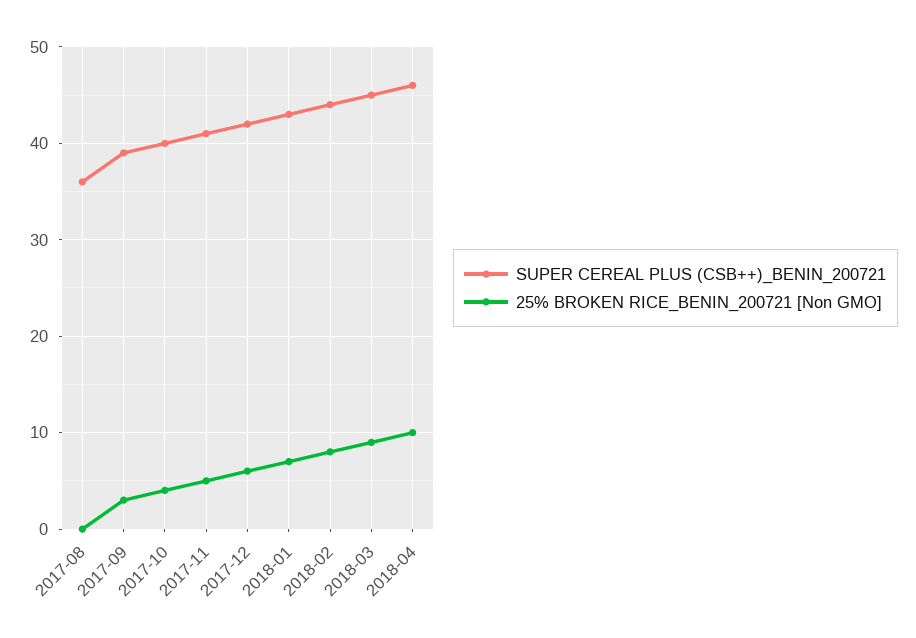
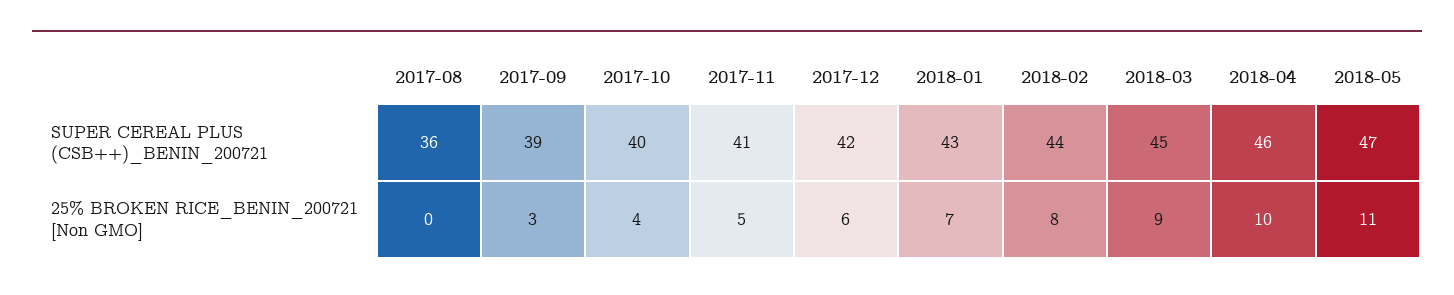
SUPER CEREAL PLUS (CSB++)_BENIN_200721, 2018-05: none -> 47
25% BROKEN RICE_BENIN_200721 [Non GMO], 2018-05: none -> 11

